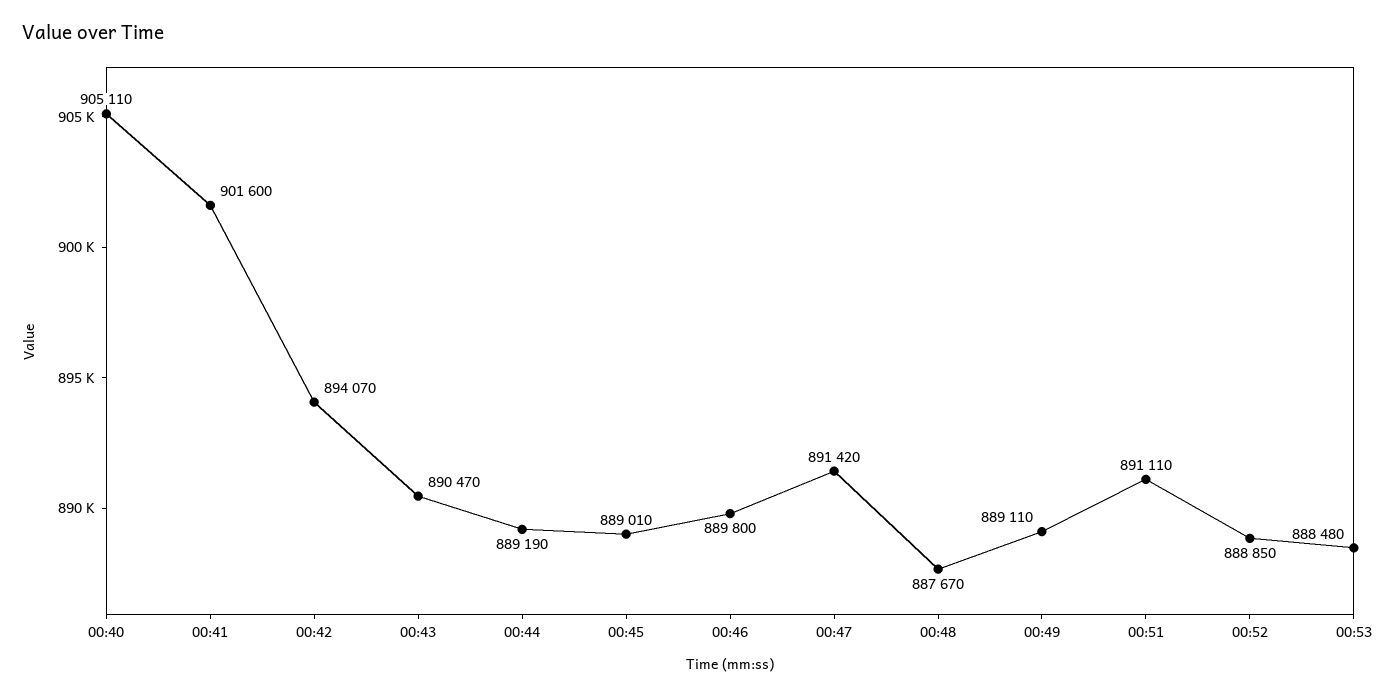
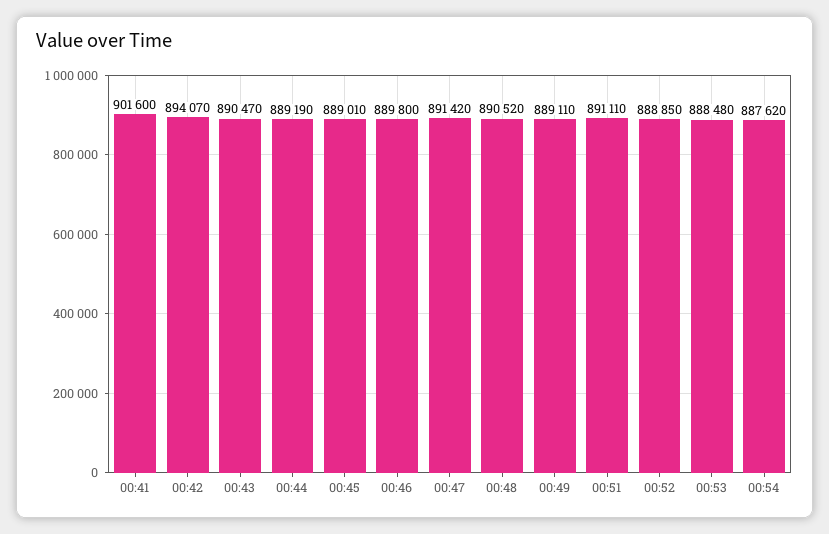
00:40: 905110 -> none
00:48: 887670 -> 890520
00:54: none -> 887620

